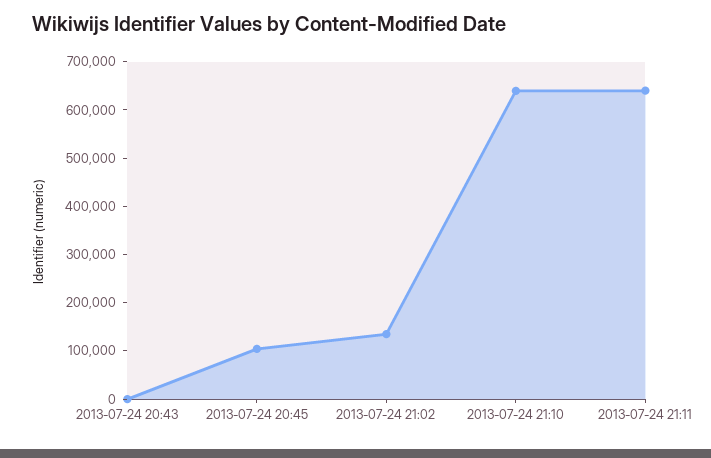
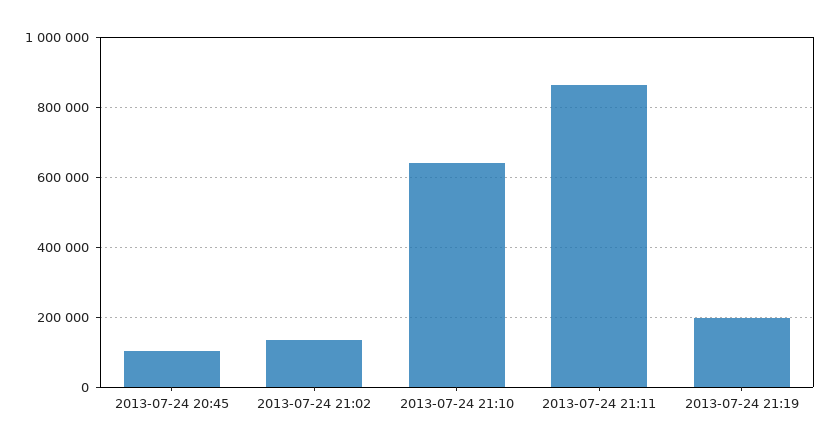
2013-07-24 20:43: 0 -> none
2013-07-24 21:11: 640000 -> 860000
2013-07-24 21:19: none -> 200000

